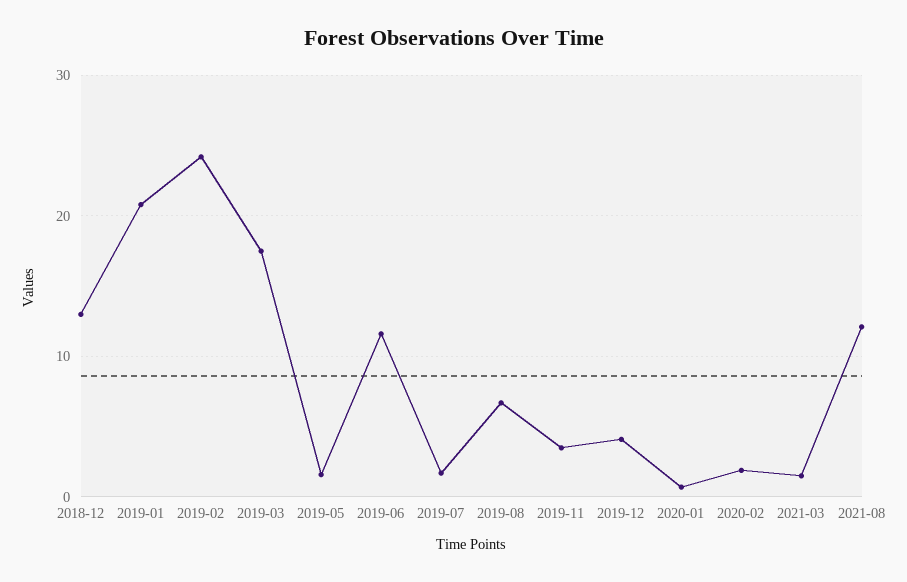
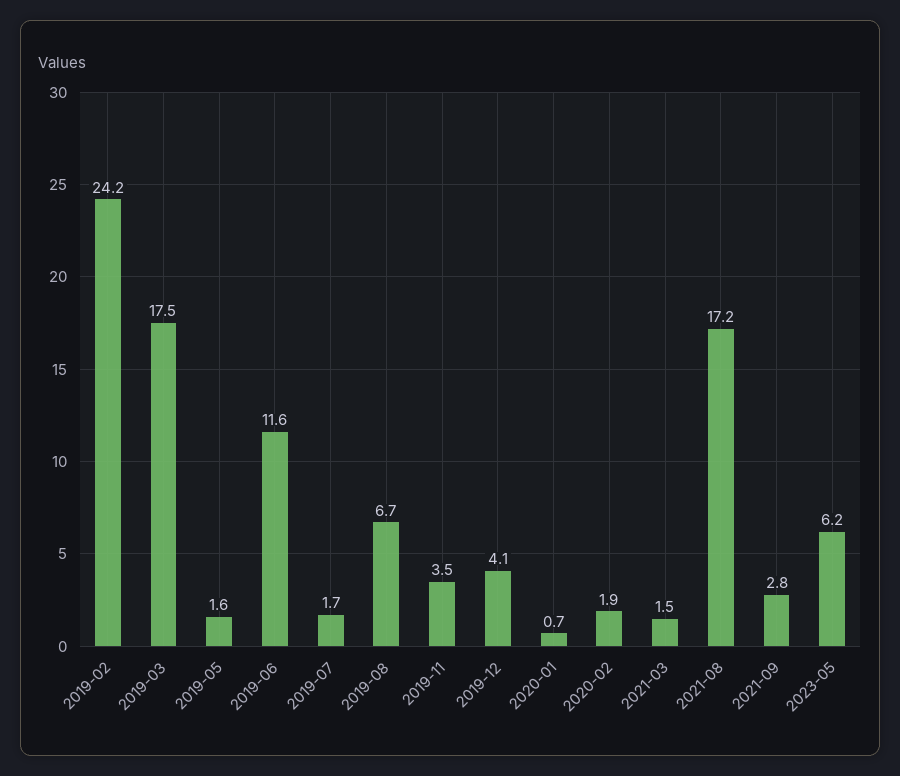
2018-12: 13 -> none
2019-01: 21 -> none
2021-08: 12 -> 17.2
2021-09: none -> 2.8
2023-05: none -> 6.2

